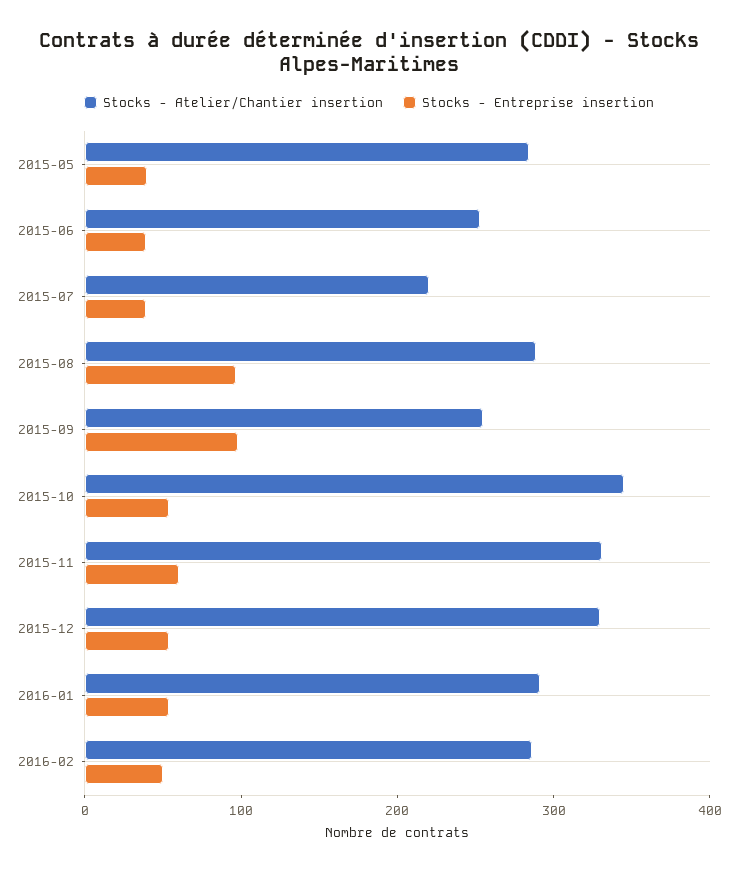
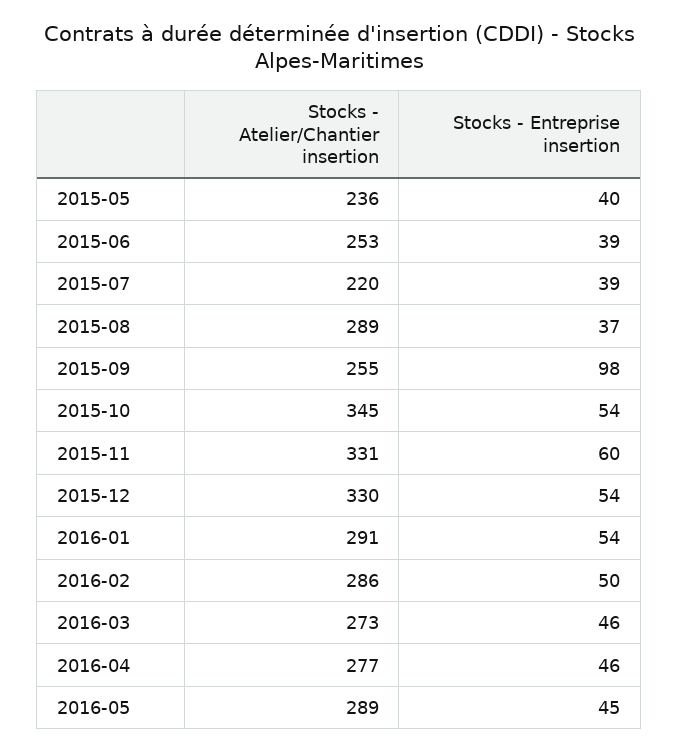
Stocks - Atelier/Chantier insertion, 2015-05: 280 -> 236
Stocks - Entreprise insertion, 2015-08: 100 -> 37
Stocks - Atelier/Chantier insertion, 2016-03: none -> 273
Stocks - Entreprise insertion, 2016-03: none -> 46
Stocks - Atelier/Chantier insertion, 2016-04: none -> 277
Stocks - Entreprise insertion, 2016-04: none -> 46
Stocks - Atelier/Chantier insertion, 2016-05: none -> 289
Stocks - Entreprise insertion, 2016-05: none -> 45

